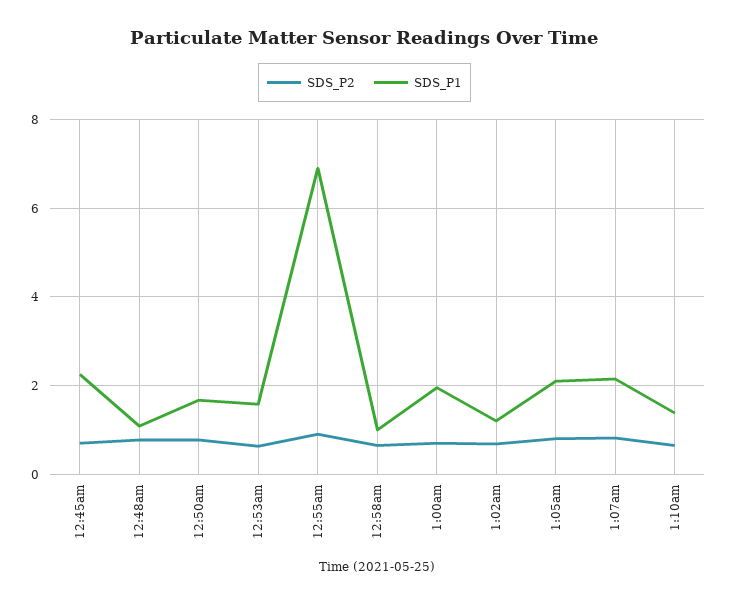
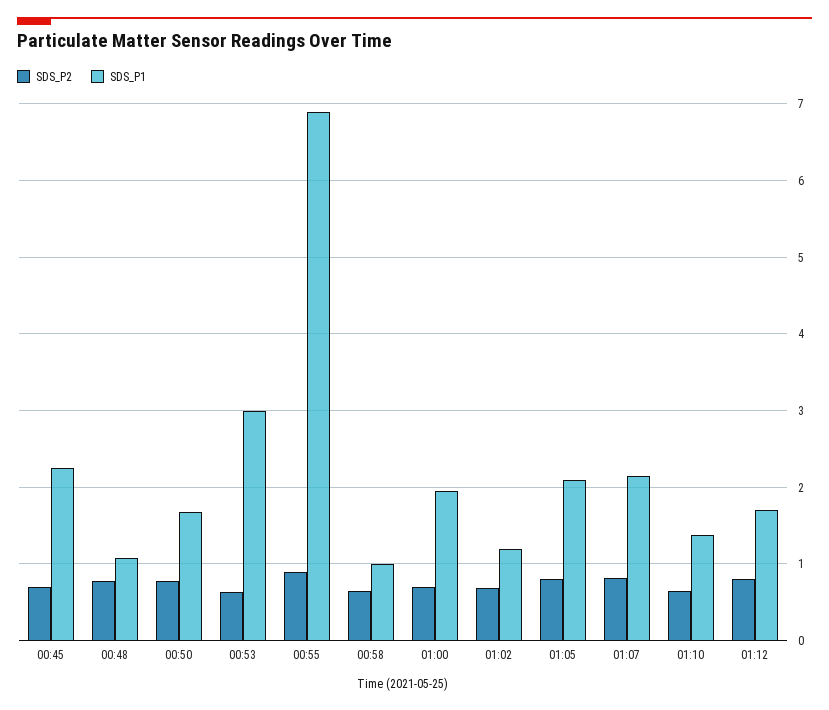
SDS_P1, 12:53am: 1.6 -> 3
SDS_P2, 01:12: none -> 0.8
SDS_P1, 01:12: none -> 1.7

